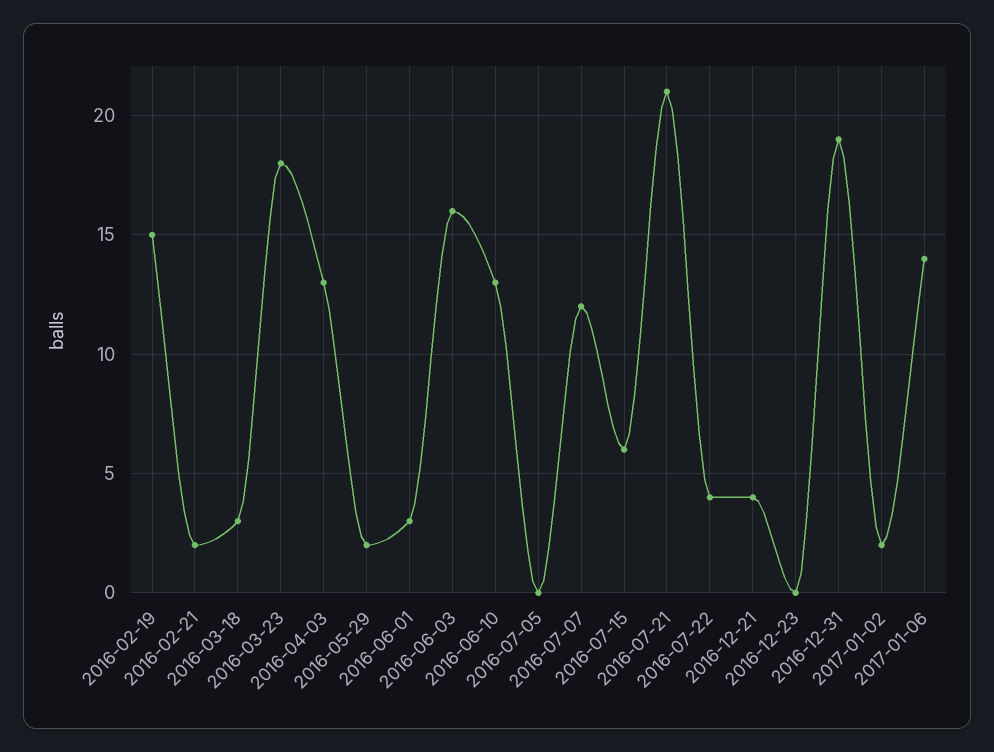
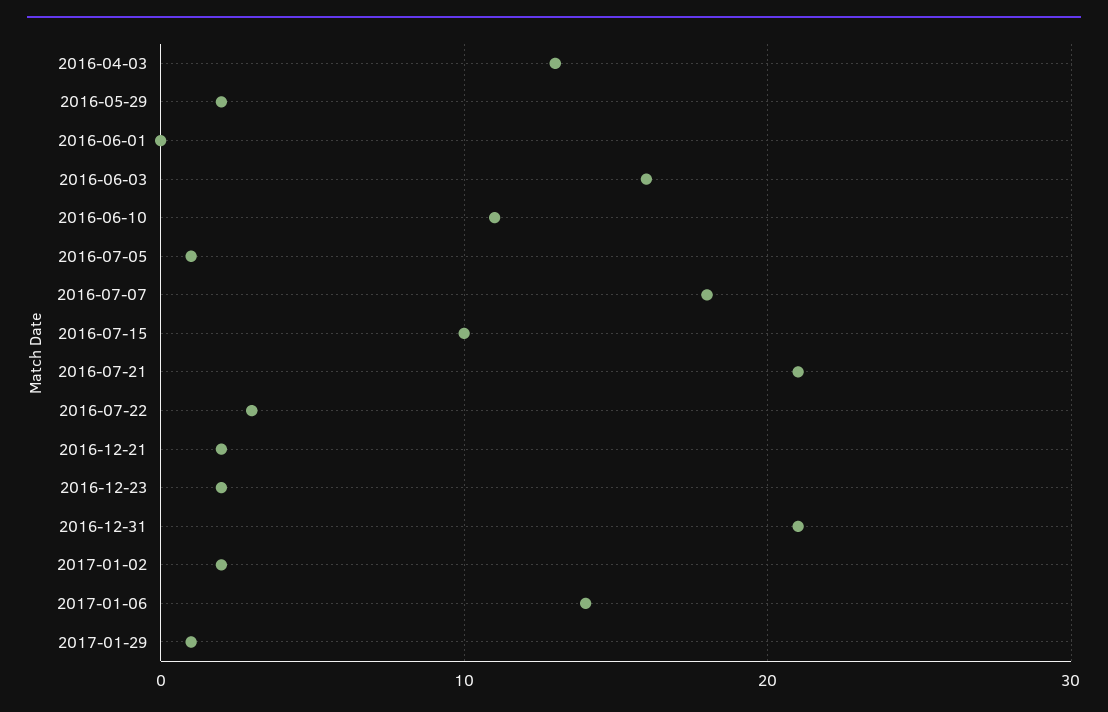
2016-02-19: 15 -> none
2016-02-21: 2 -> none
2016-03-18: 3 -> none
2016-03-23: 18 -> none
2016-06-01: 3 -> 0
2016-06-10: 13 -> 11
2016-07-05: 0 -> 1
2016-07-07: 12 -> 18
2016-07-15: 6 -> 10
2016-07-22: 4 -> 3
2016-12-21: 4 -> 2
2016-12-23: 0 -> 2
2016-12-31: 19 -> 21
2017-01-29: none -> 1

